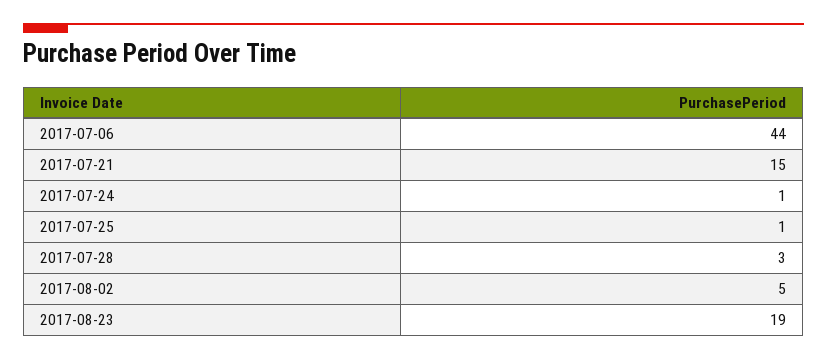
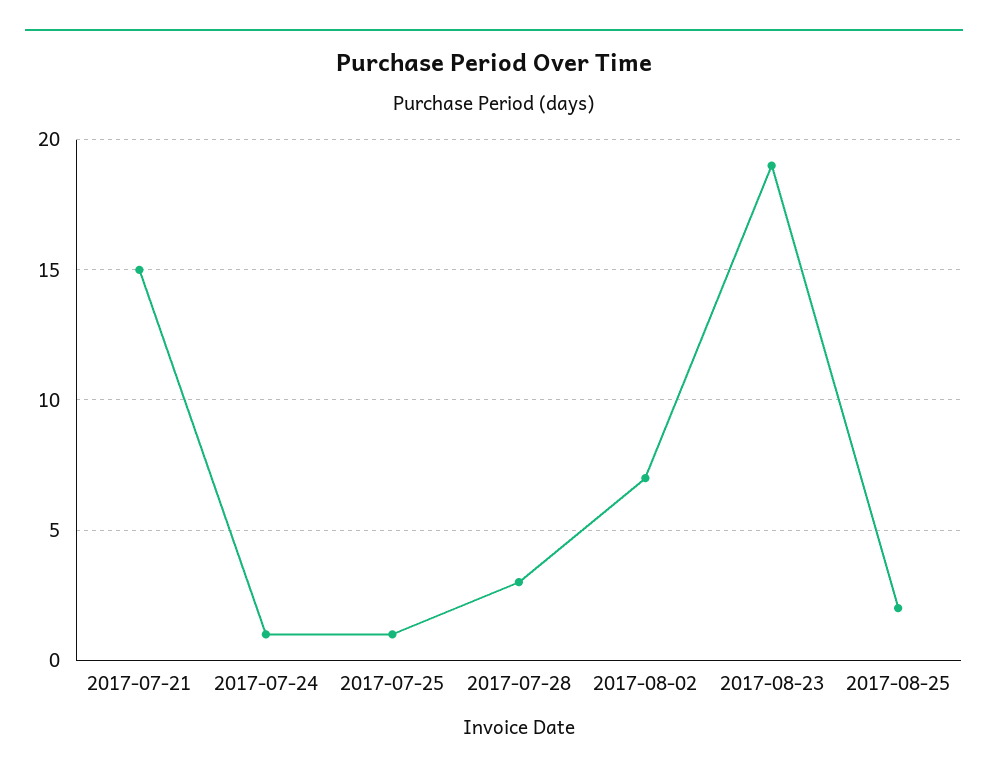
2017-07-06: 44 -> none
2017-08-02: 5 -> 7
2017-08-25: none -> 2

